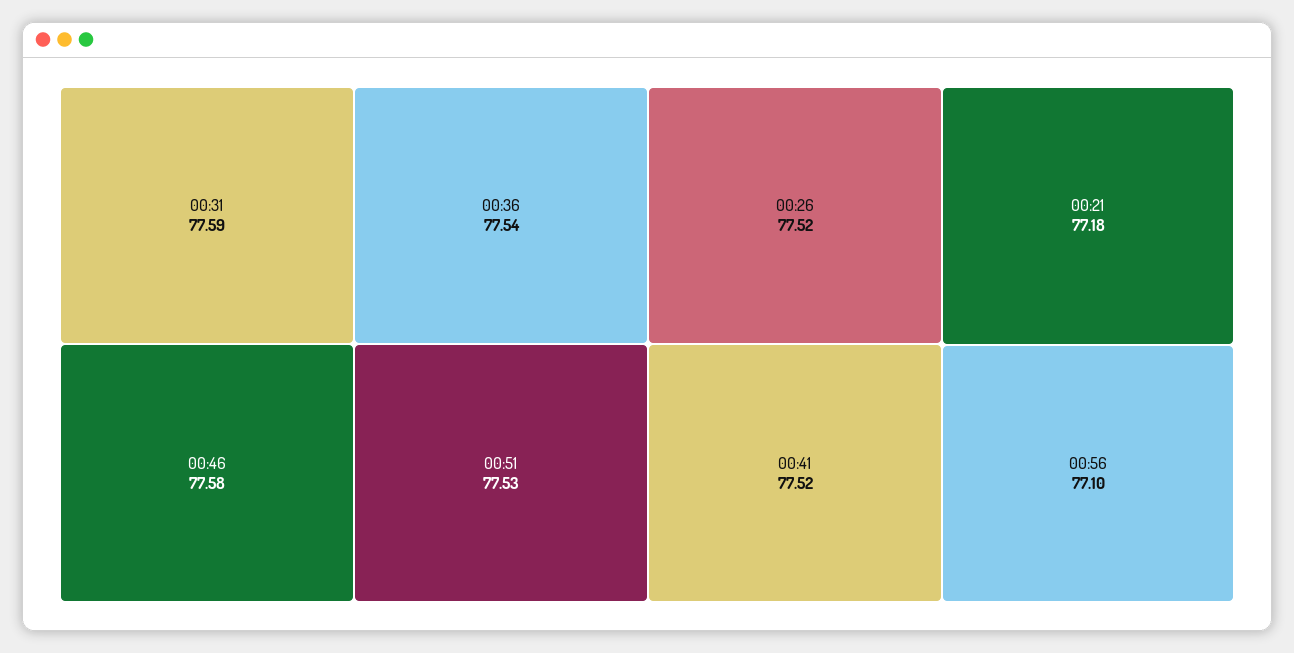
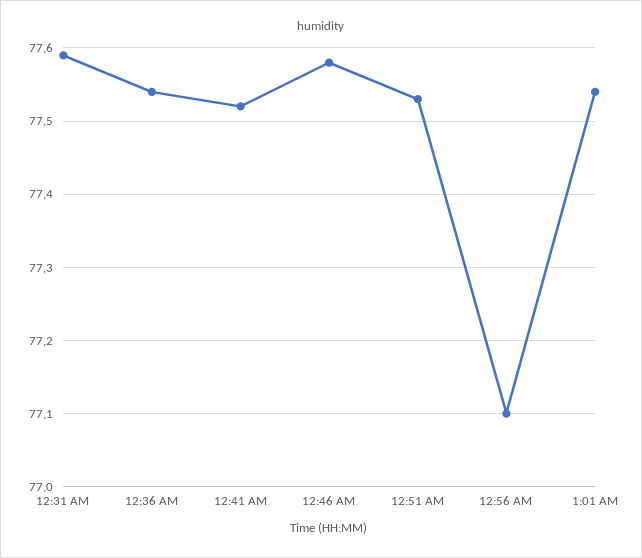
00:26: 77.52 -> none
00:21: 77.18 -> none
1:01 AM: none -> 77.54

